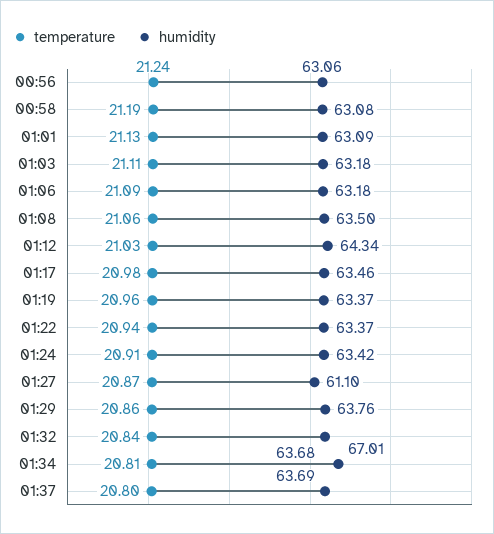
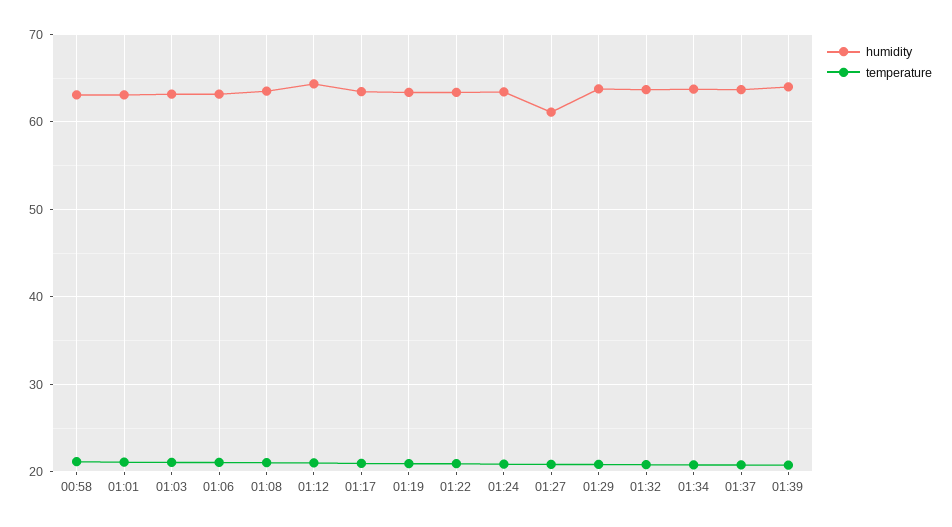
temperature, 00:56: 21.24 -> none
humidity, 00:56: 63.06 -> none
humidity, 01:34: 67.01 -> 64
humidity, 01:39: none -> 64
temperature, 01:39: none -> 21

